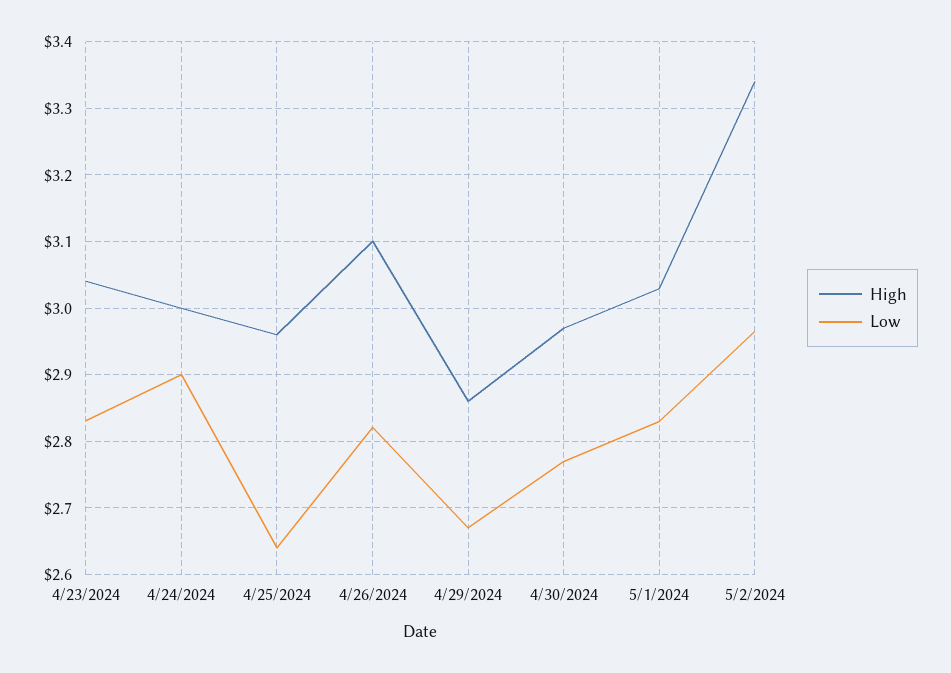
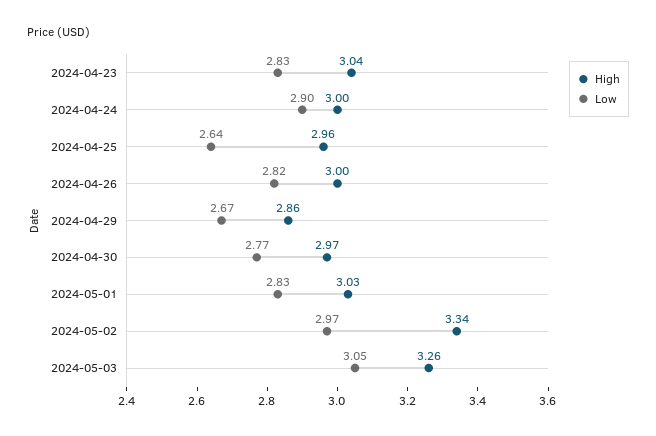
High, 4/26/2024: 3.1 -> 3
High, 2024-05-03: none -> 3.26
Low, 2024-05-03: none -> 3.05

